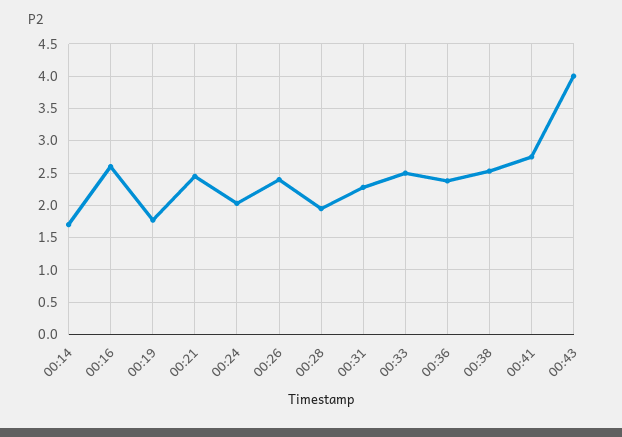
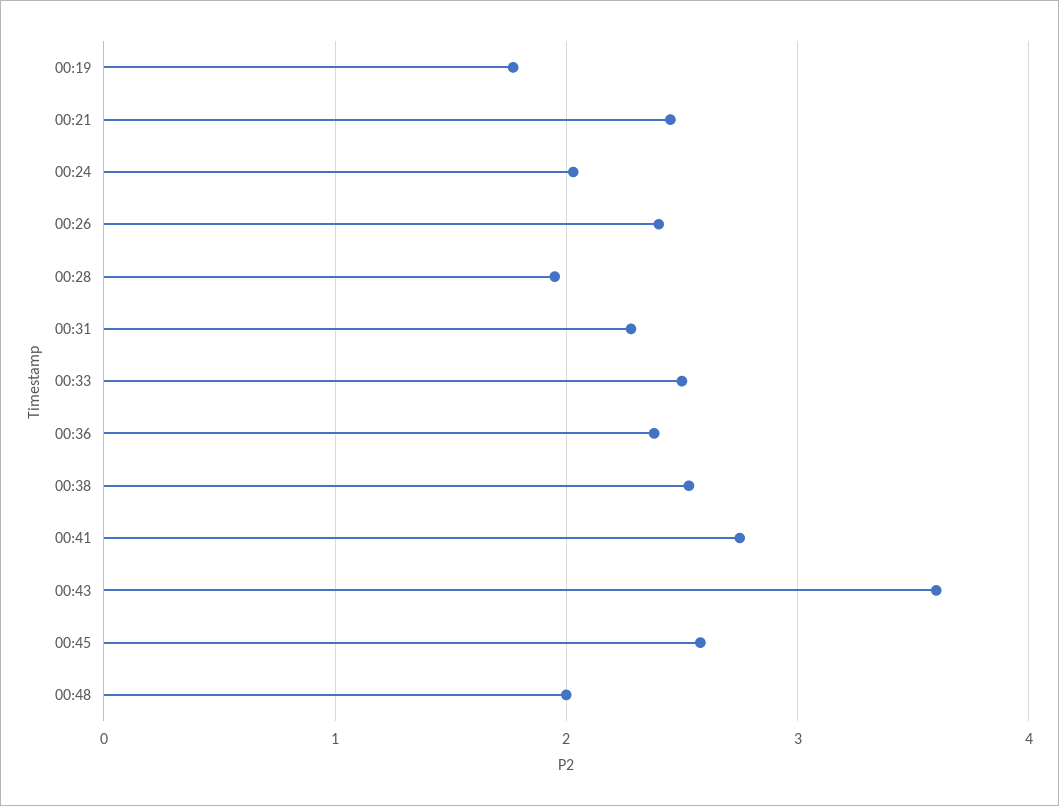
00:14: 1.7 -> none
00:16: 2.6 -> none
00:43: 4 -> 3.6
00:45: none -> 2.6
00:48: none -> 2

